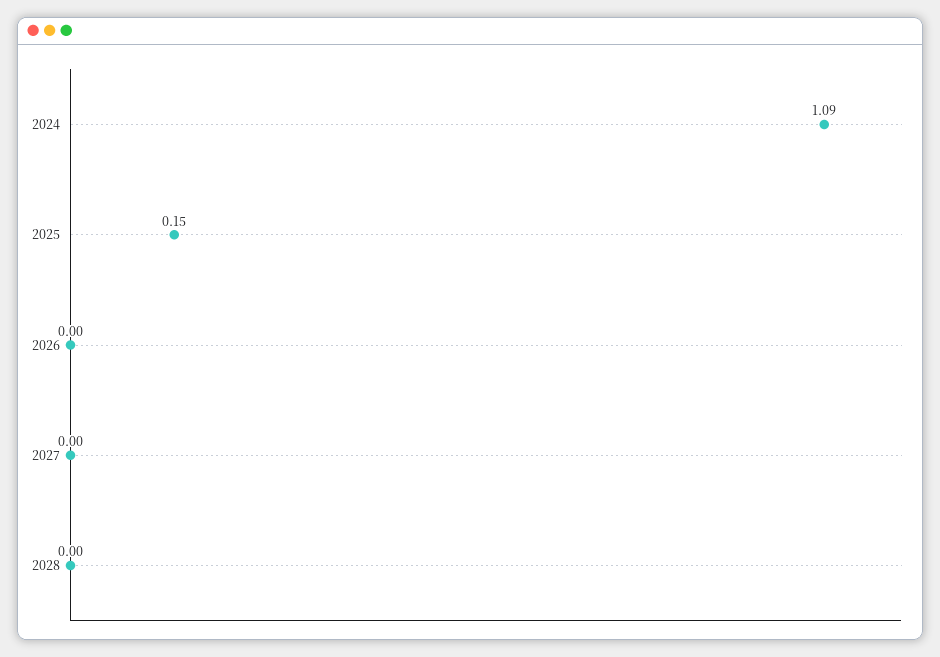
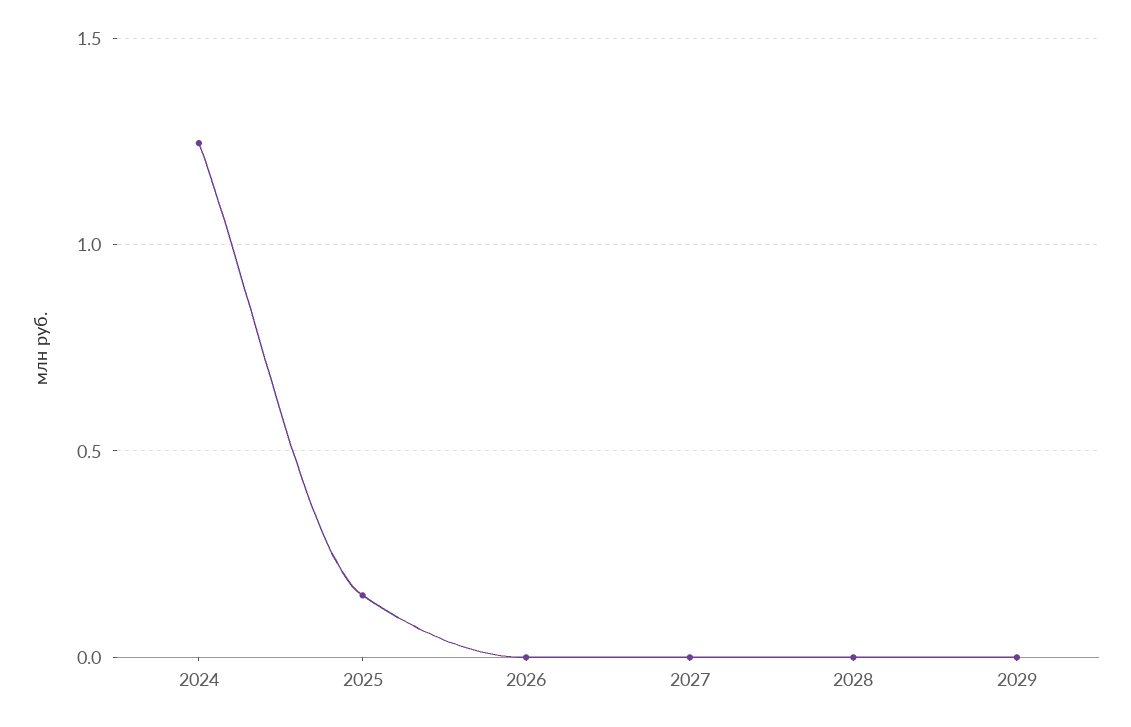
2024: 1.09 -> 1.25
2029: none -> 0

